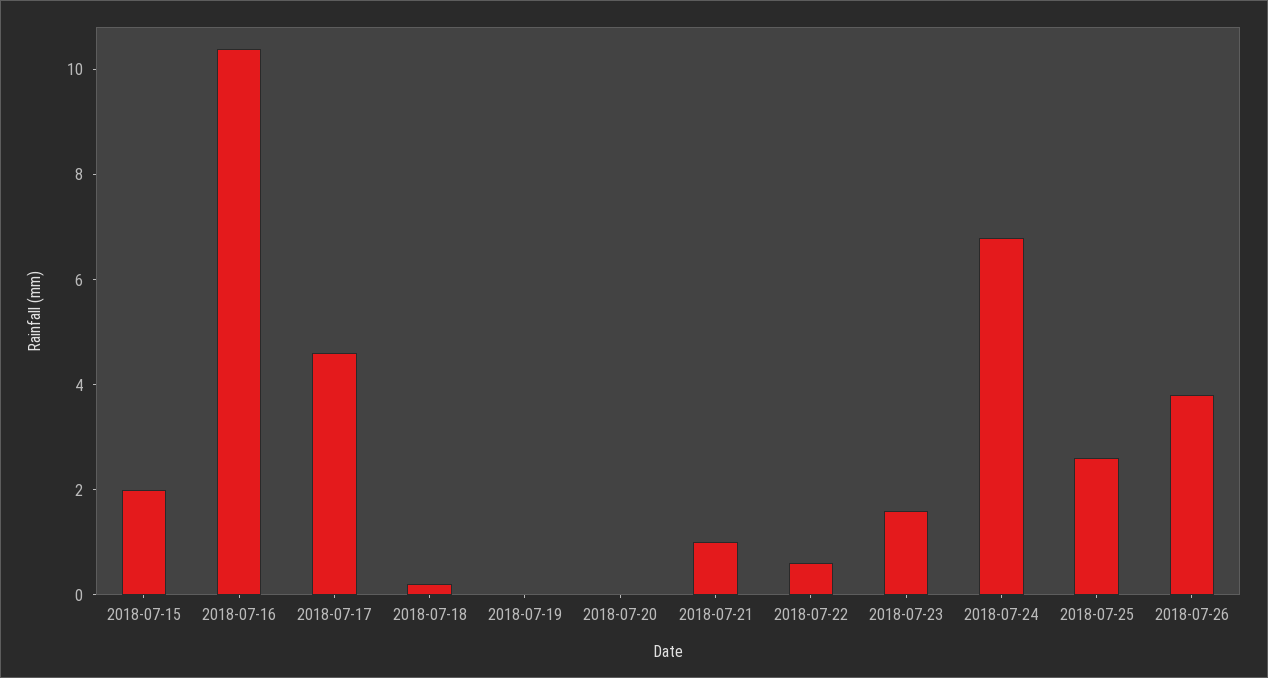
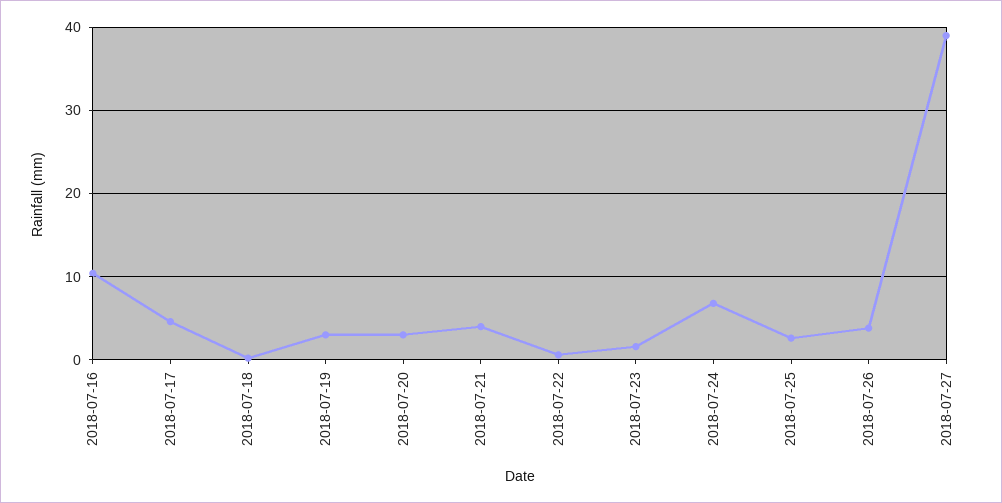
2018-07-15: 2 -> none
2018-07-19: 0 -> 3
2018-07-20: 0 -> 3
2018-07-21: 1 -> 4
2018-07-27: none -> 39

